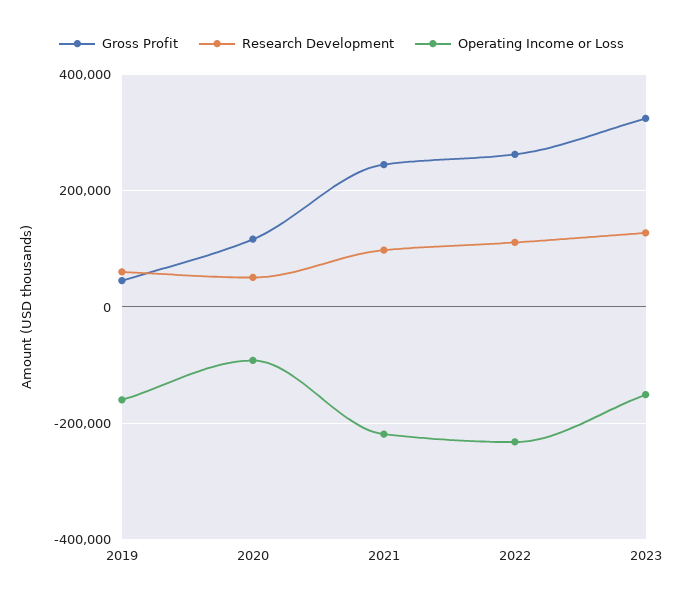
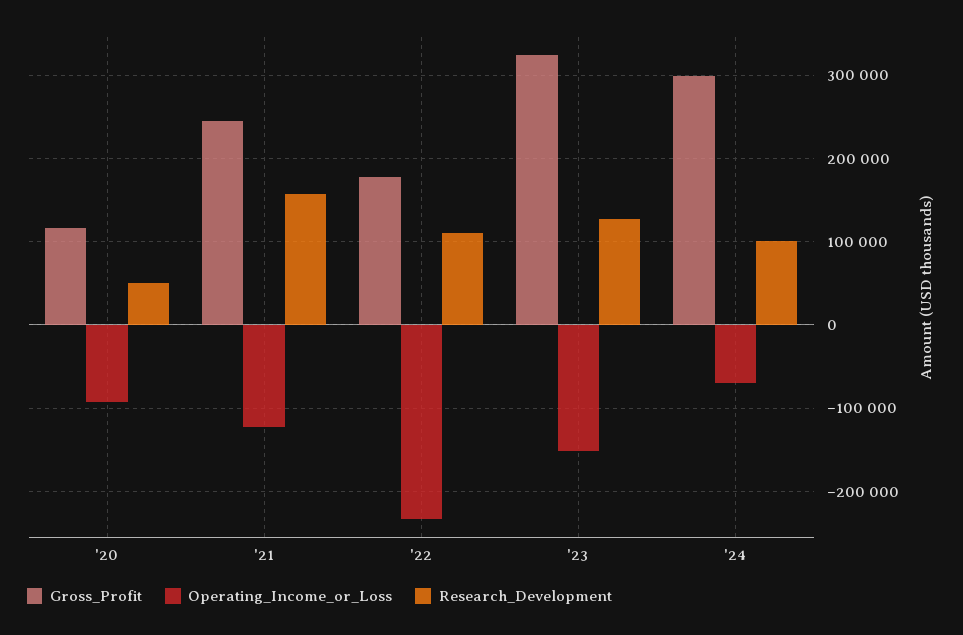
Gross Profit, 2019: 40000 -> none
Research Development, 2019: 60000 -> none
Operating Income or Loss, 2019: -160000 -> none
Research Development, 2021: 100000 -> 160000
Operating Income or Loss, 2021: -220000 -> -120000
Gross Profit, 2022: 260000 -> 180000
Gross Profit, '24: none -> 300000
Operating Income or Loss, '24: none -> -70000
Research Development, '24: none -> 100000

